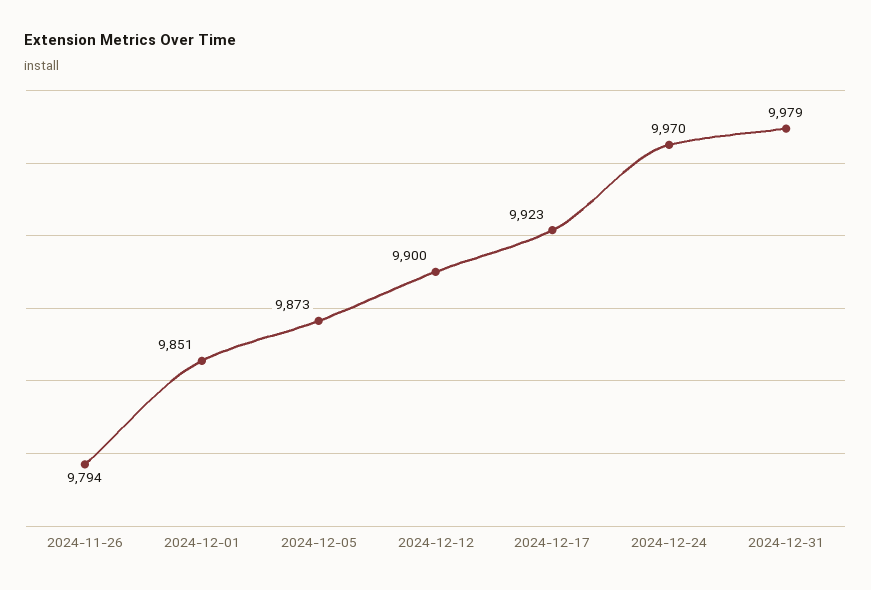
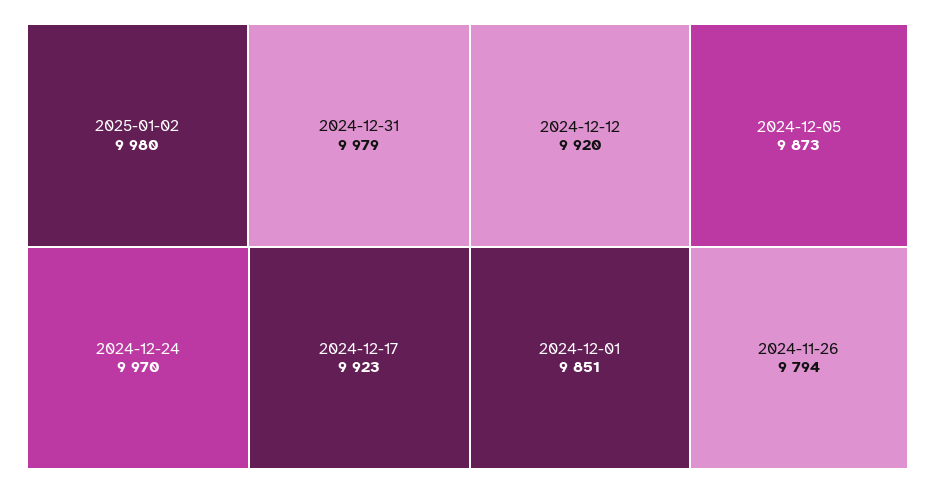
2024-12-12: 9900 -> 9920
2025-01-02: none -> 9980

